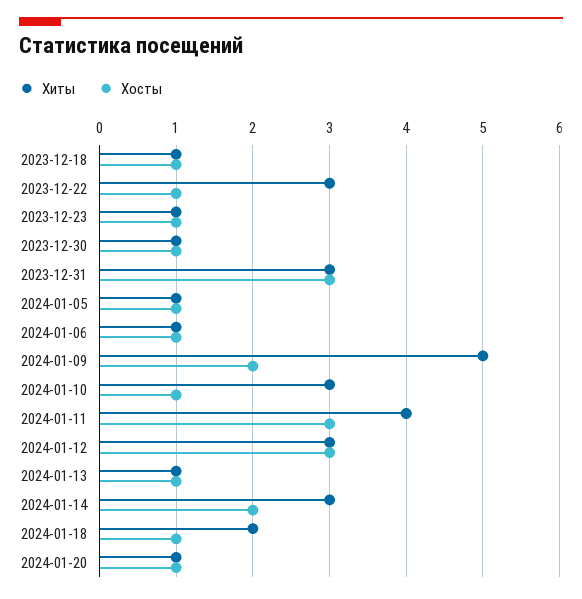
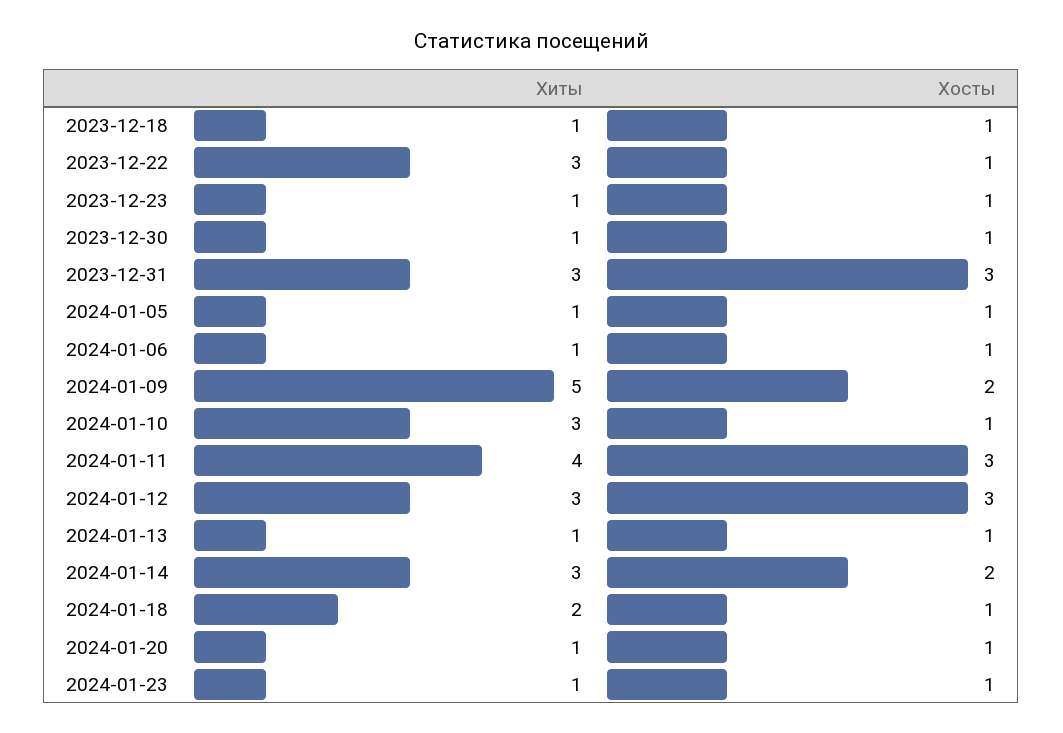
Хиты, 2024-01-23: none -> 1
Хосты, 2024-01-23: none -> 1

